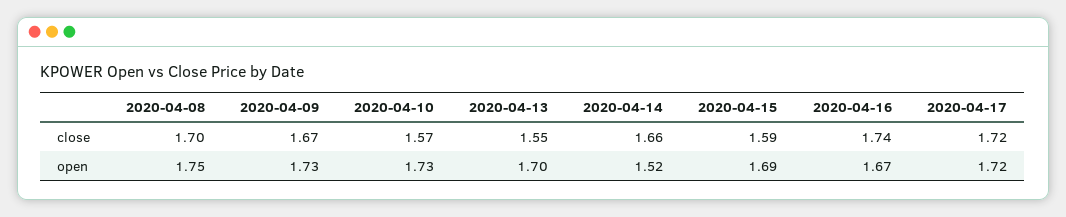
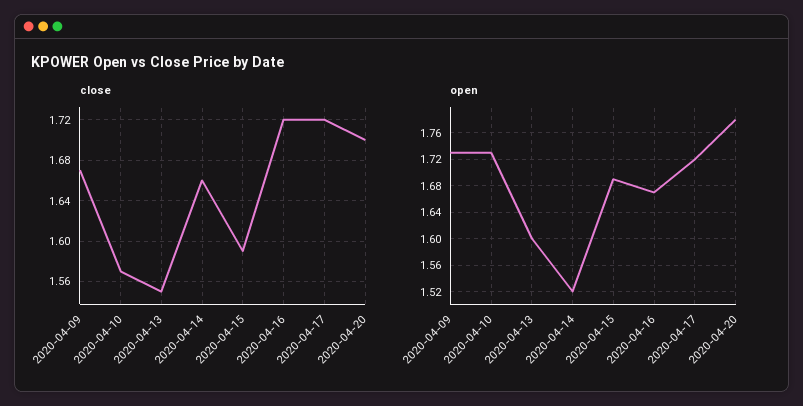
close, 2020-04-08: 1.7 -> none
close, 2020-04-16: 1.74 -> 1.72
open, 2020-04-08: 1.75 -> none
open, 2020-04-13: 1.7 -> 1.6
close, 2020-04-20: none -> 1.7
open, 2020-04-20: none -> 1.78

